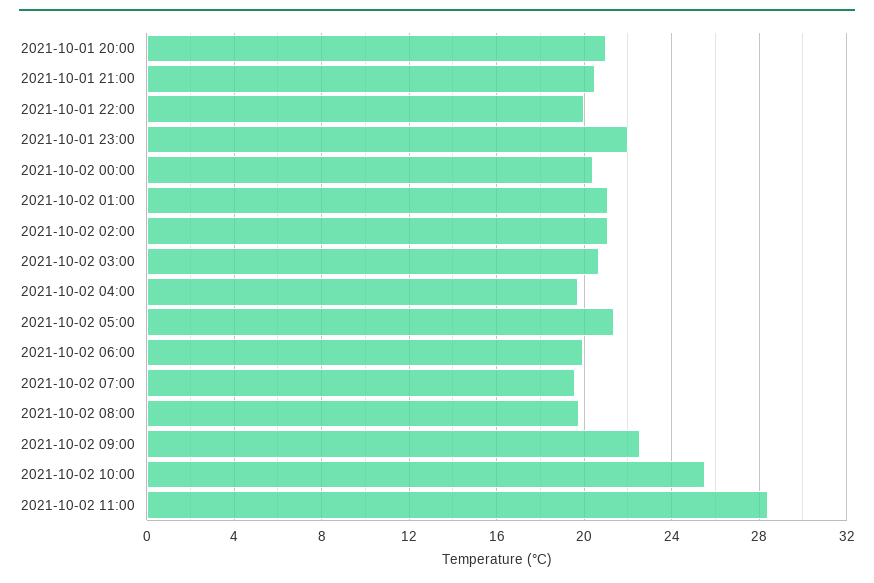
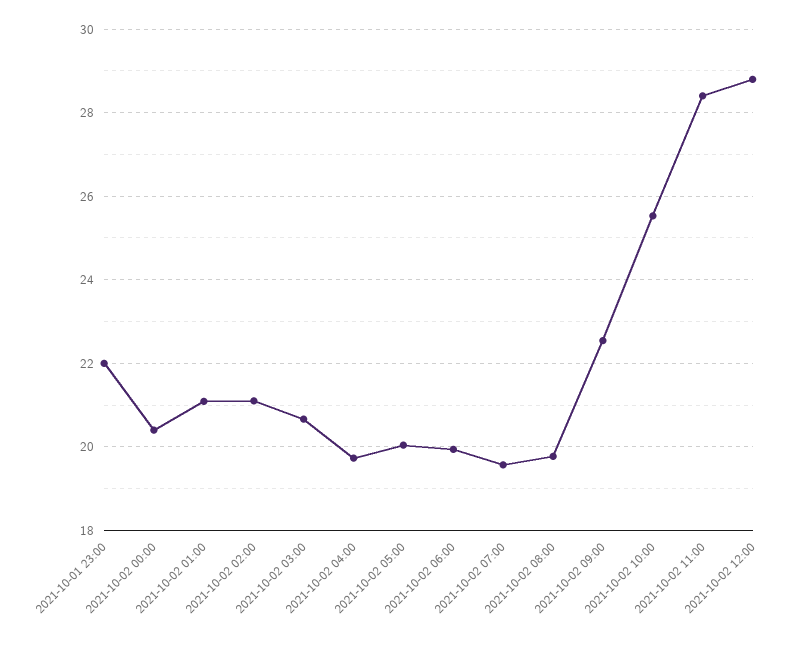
2021-10-01 20:00: 21 -> none
2021-10-01 21:00: 20.5 -> none
2021-10-01 22:00: 20 -> none
2021-10-02 05:00: 21.5 -> 20
2021-10-02 12:00: none -> 28.8

